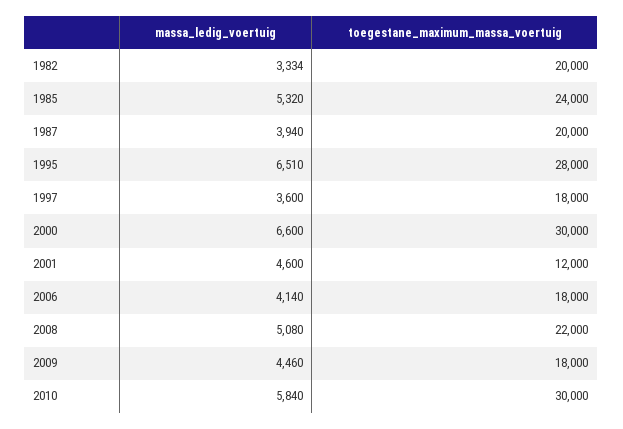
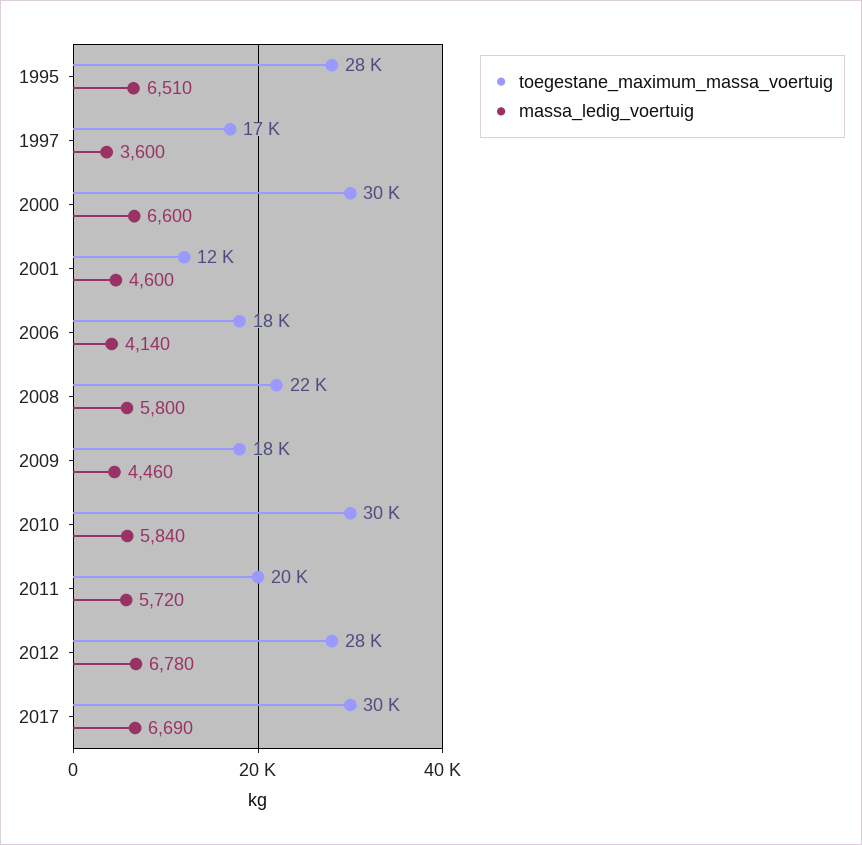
massa_ledig_voertuig, 1982: 3334 -> none
toegestane_maximum_massa_voertuig, 1982: 20000 -> none
massa_ledig_voertuig, 1985: 5320 -> none
toegestane_maximum_massa_voertuig, 1985: 24000 -> none
massa_ledig_voertuig, 1987: 3940 -> none
toegestane_maximum_massa_voertuig, 1987: 20000 -> none
toegestane_maximum_massa_voertuig, 1997: 18000 -> 17000
massa_ledig_voertuig, 2008: 5080 -> 5800
toegestane_maximum_massa_voertuig, 2011: none -> 20000
massa_ledig_voertuig, 2011: none -> 5720
toegestane_maximum_massa_voertuig, 2012: none -> 28000
massa_ledig_voertuig, 2012: none -> 6780
toegestane_maximum_massa_voertuig, 2017: none -> 30000
massa_ledig_voertuig, 2017: none -> 6690

